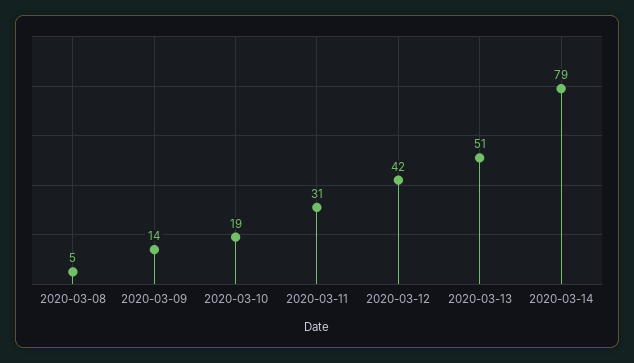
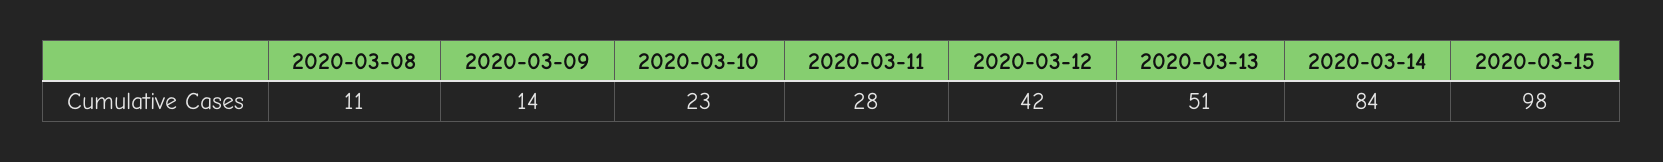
2020-03-08: 5 -> 11
2020-03-10: 19 -> 23
2020-03-11: 31 -> 28
2020-03-14: 79 -> 84
2020-03-15: none -> 98

